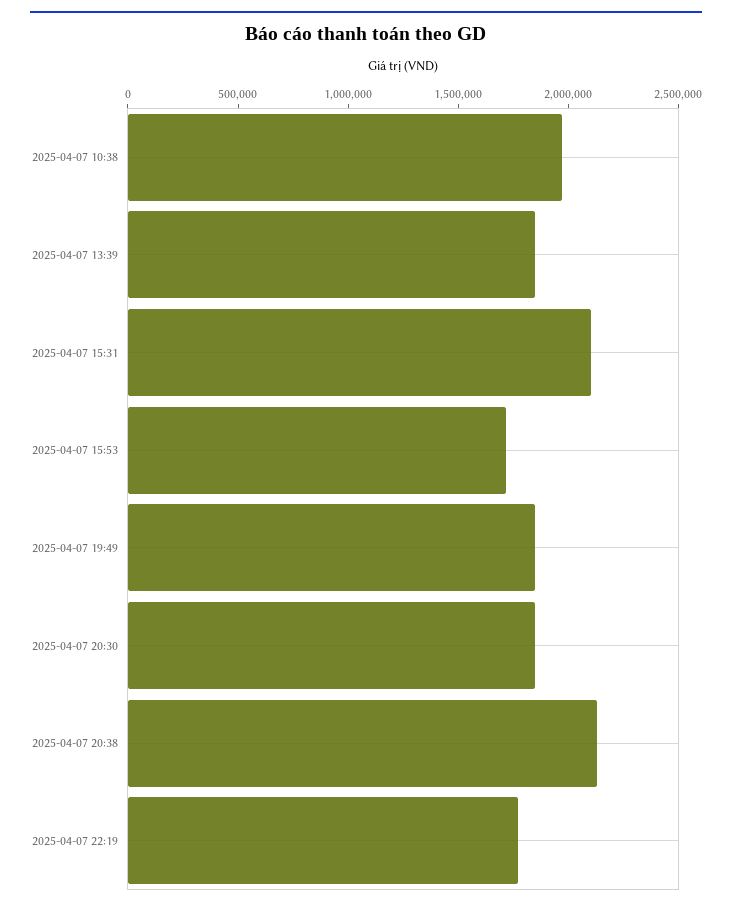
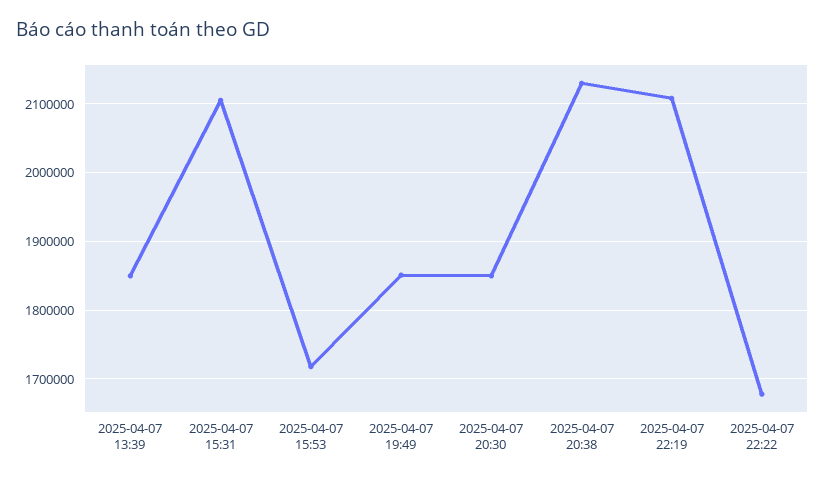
2025-04-07 10:38: 2000000 -> none
2025-04-07 22:19: 1800000 -> 2110000
2025-04-07 22:22: none -> 1680000

